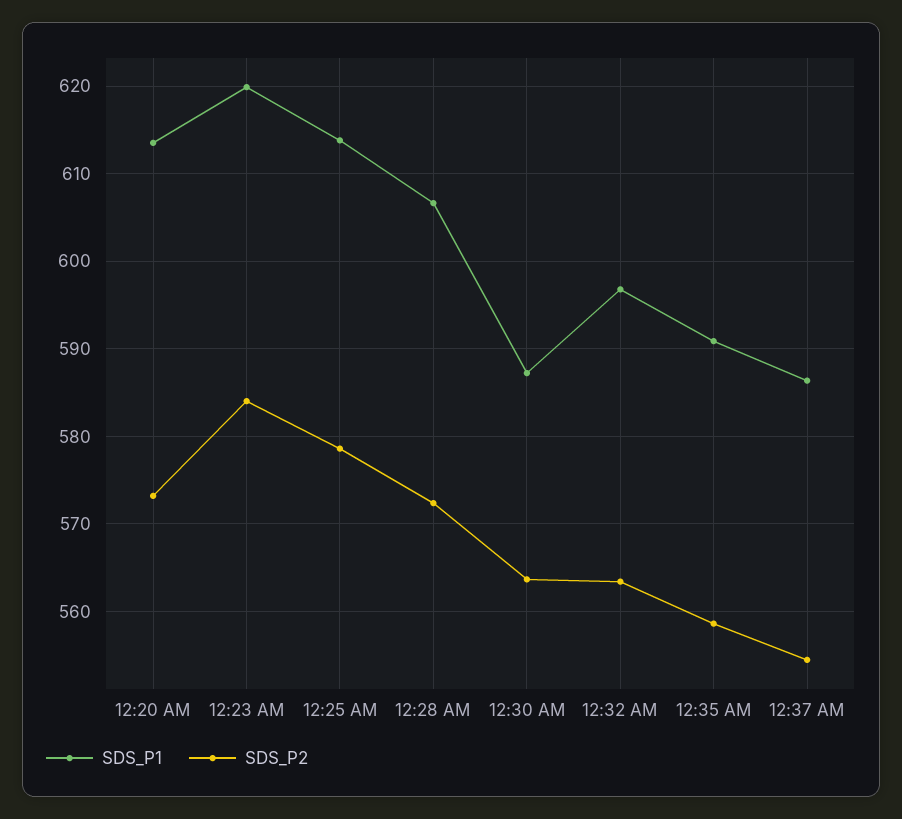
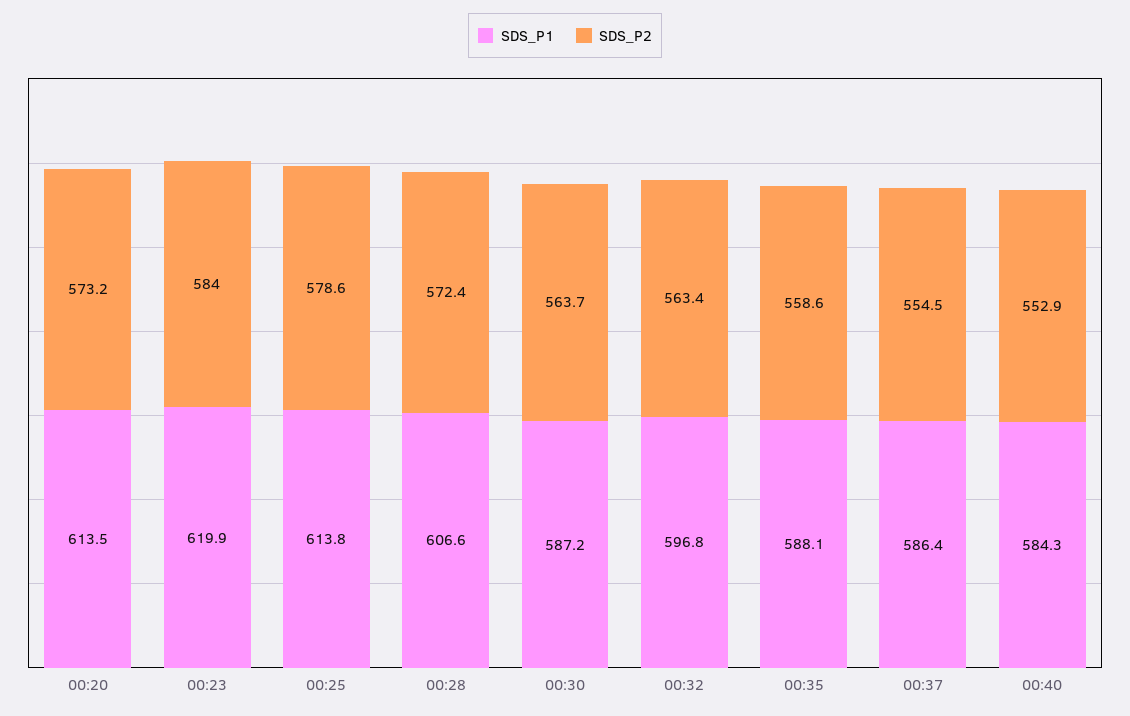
SDS_P1, 12:35 AM: 591 -> 588.1
SDS_P1, 00:40: none -> 584.3
SDS_P2, 00:40: none -> 552.9

